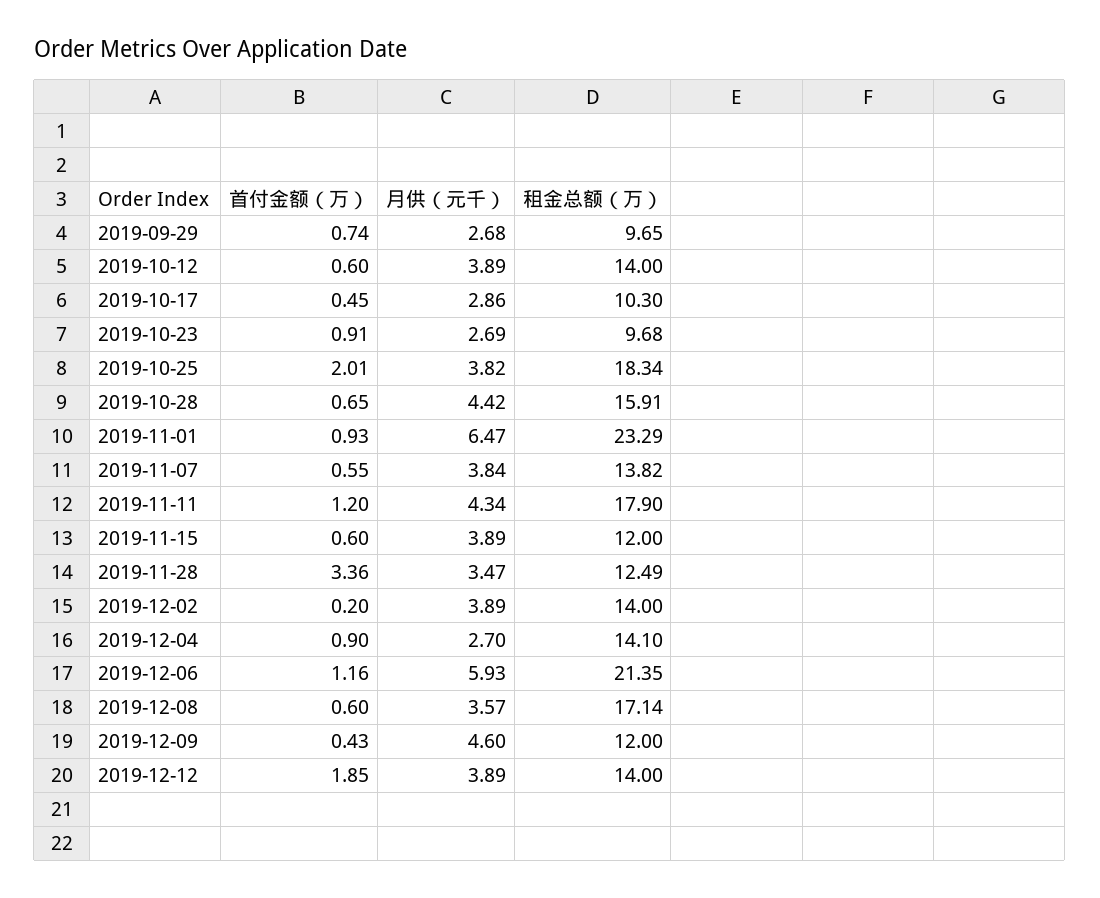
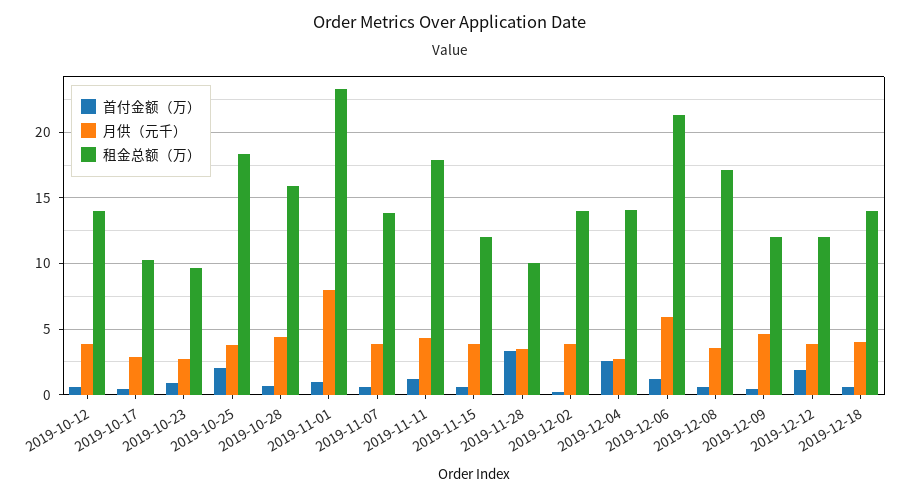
首付金额（万）, 2019-09-29: 0.74 -> none
月供（元千）, 2019-09-29: 2.68 -> none
租金总额（万）, 2019-09-29: 9.65 -> none
月供（元千）, 2019-11-01: 6.47 -> 8
租金总额（万）, 2019-11-28: 12.49 -> 10
首付金额（万）, 2019-12-04: 0.9 -> 2.5
租金总额（万）, 2019-12-12: 14 -> 12
首付金额（万）, 2019-12-18: none -> 0.5
月供（元千）, 2019-12-18: none -> 4
租金总额（万）, 2019-12-18: none -> 14

